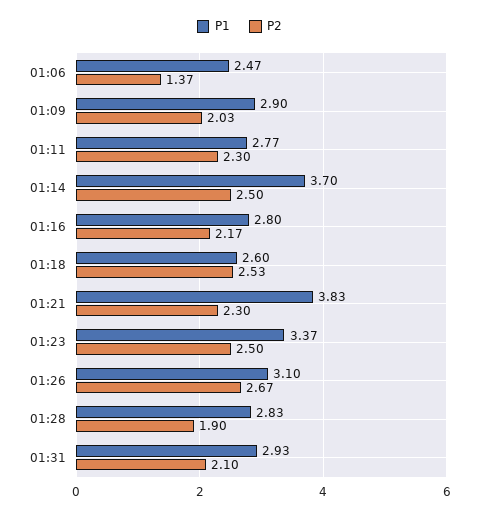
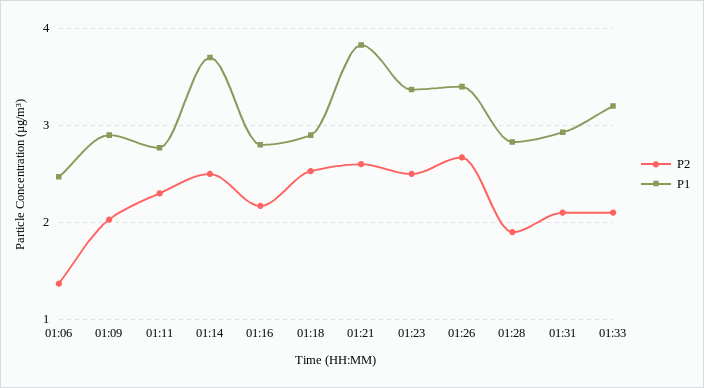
P1, 01:18: 2.6 -> 2.9
P2, 01:21: 2.3 -> 2.6
P1, 01:26: 3.1 -> 3.4
P2, 01:33: none -> 2.1
P1, 01:33: none -> 3.2

